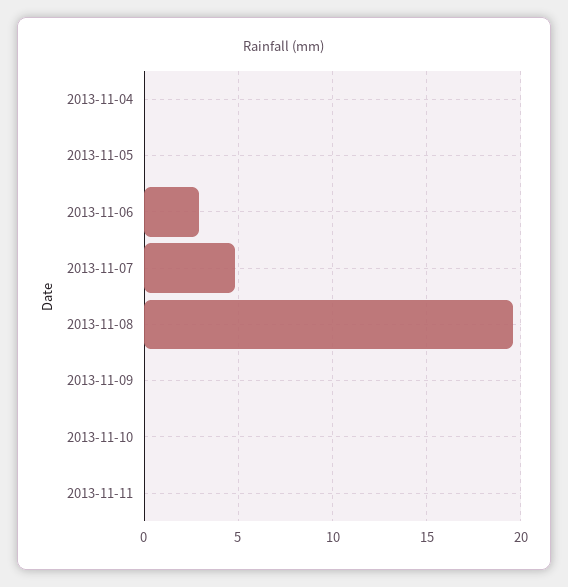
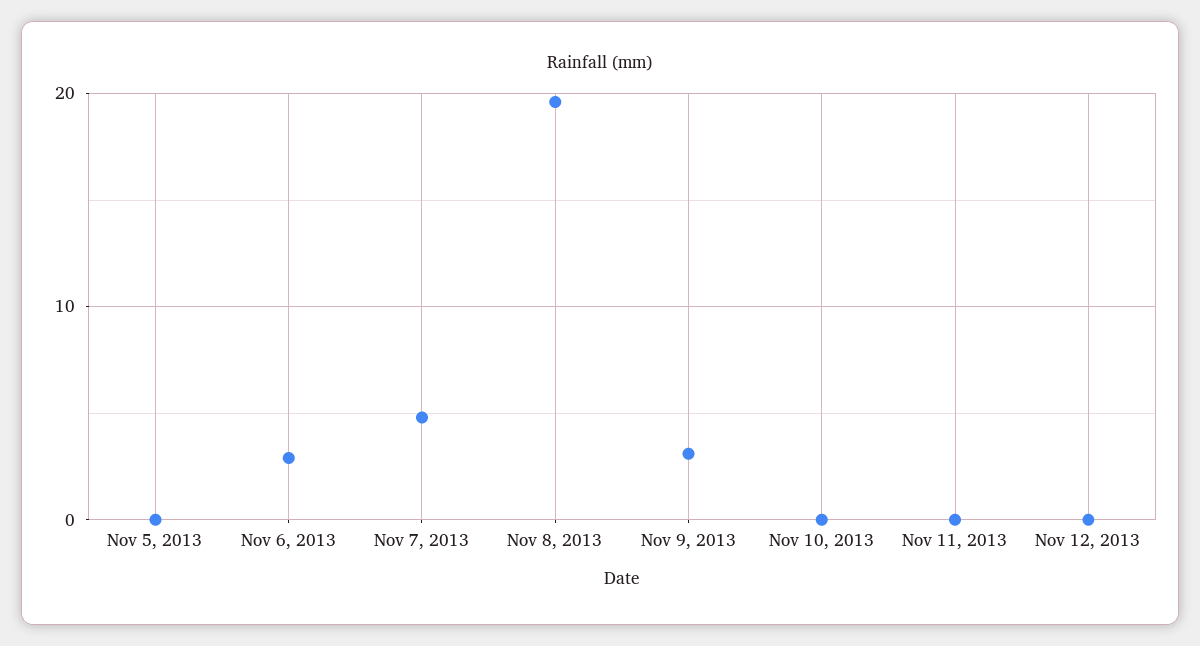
2013-11-04: 0 -> none
2013-11-09: 0 -> 3
Nov 12, 2013: none -> 0

